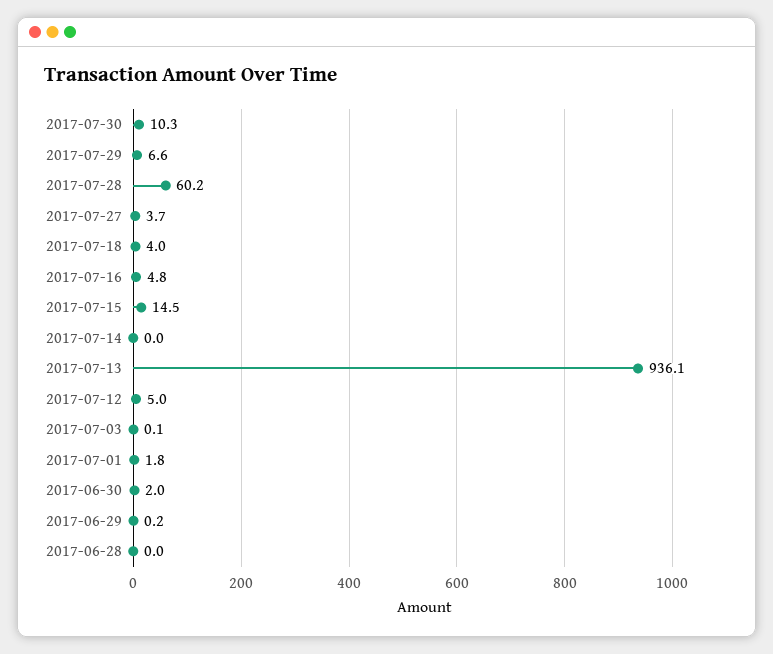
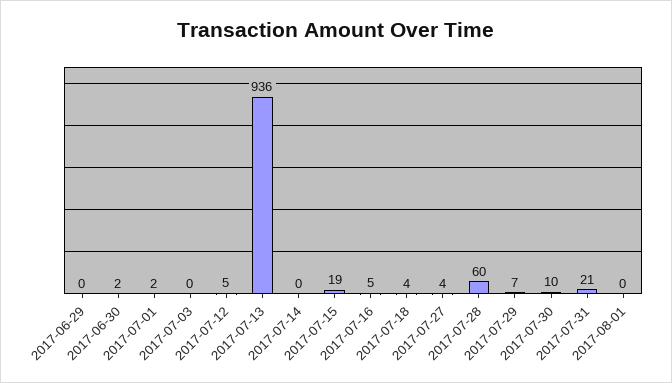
2017-07-15: 14.5 -> 19
2017-06-28: 0 -> none
2017-07-31: none -> 21
2017-08-01: none -> 0

